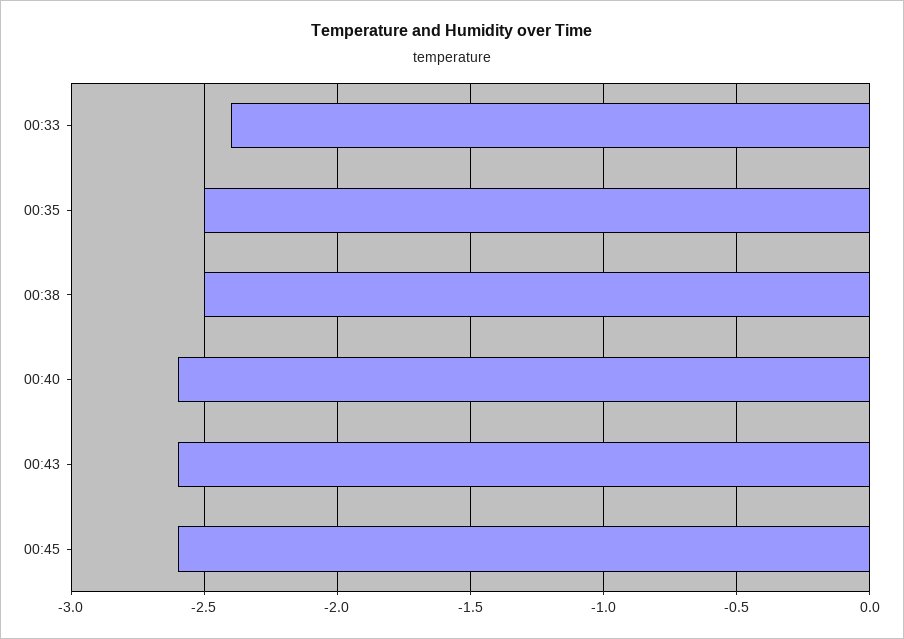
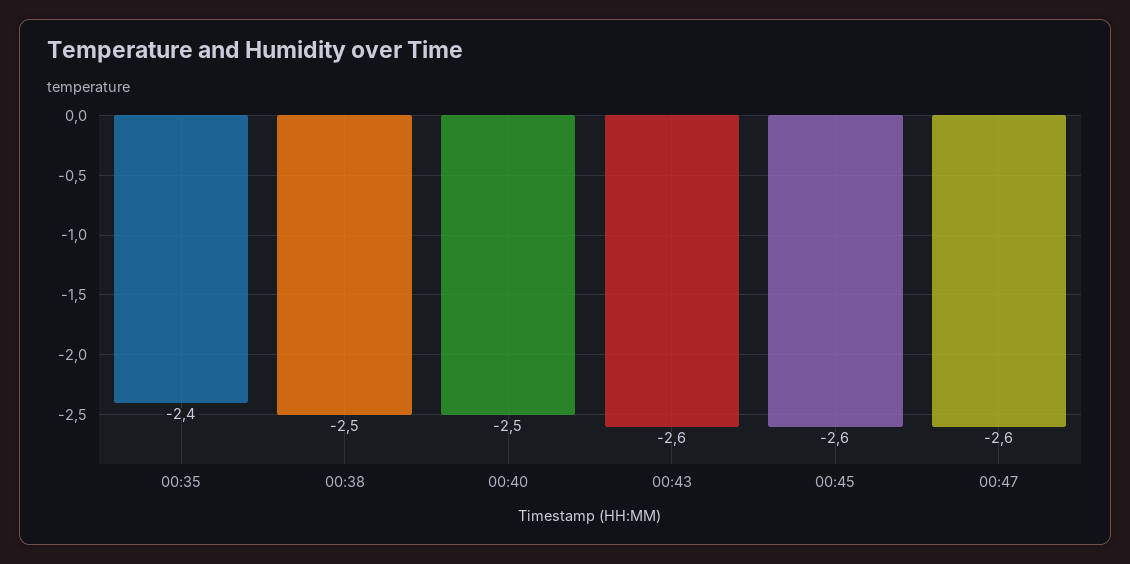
00:33: -2.4 -> none
00:35: -2.5 -> -2.4
00:40: -2.6 -> -2.5
00:47: none -> -2.6

